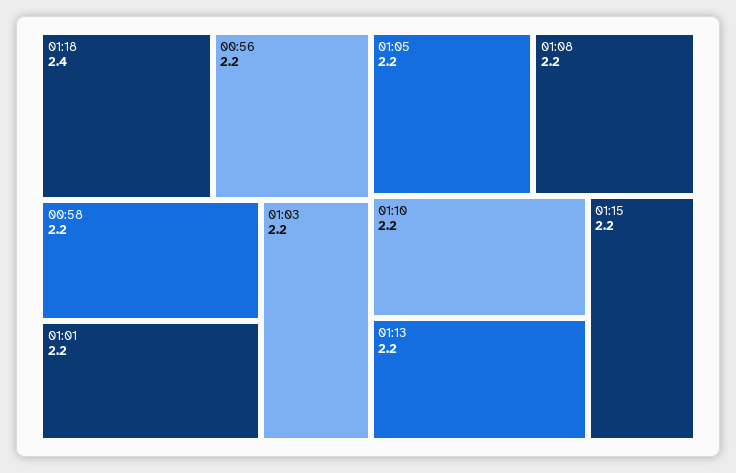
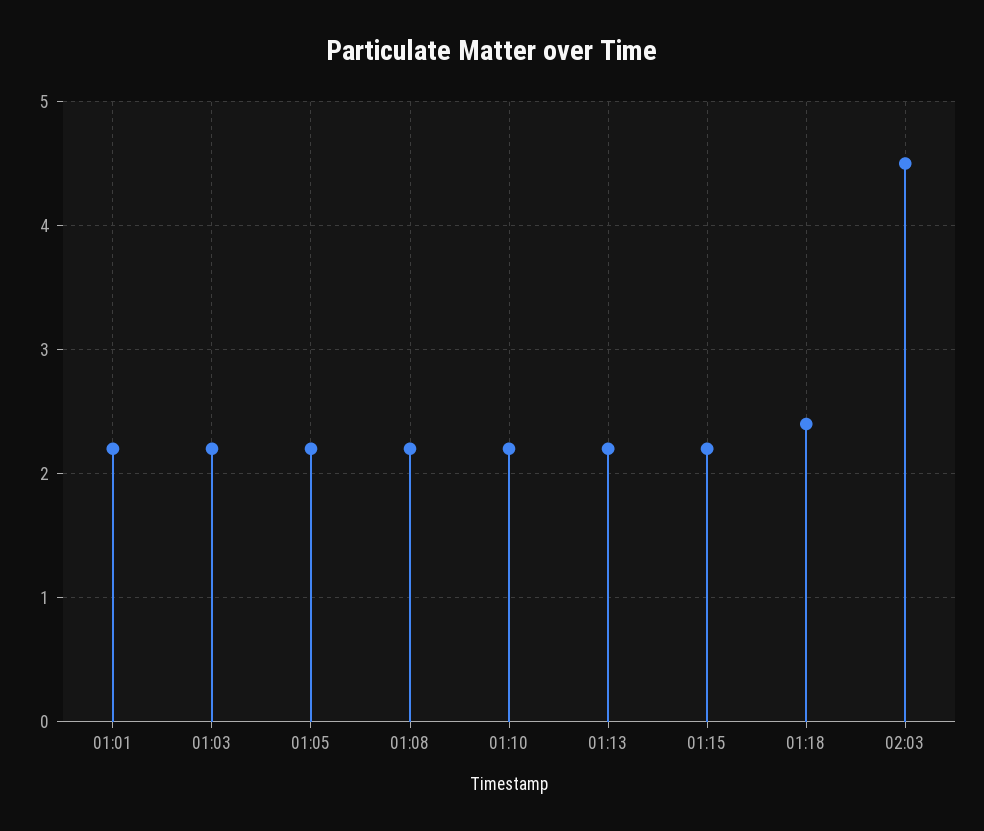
00:56: 2.2 -> none
00:58: 2.2 -> none
02:03: none -> 4.5

